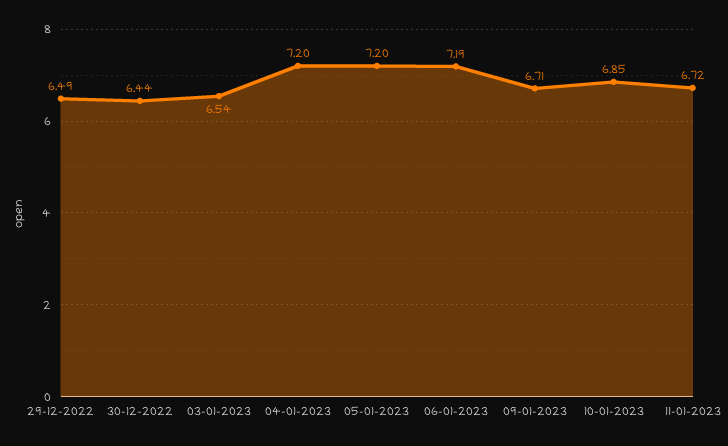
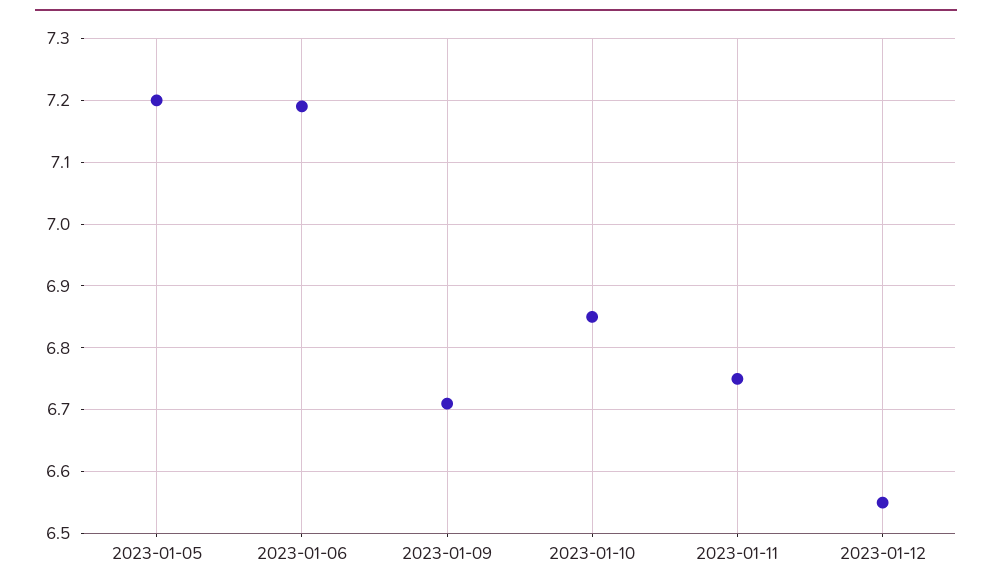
29-12-2022: 6.49 -> none
30-12-2022: 6.44 -> none
03-01-2023: 6.54 -> none
04-01-2023: 7.2 -> none
11-01-2023: 6.72 -> 6.75
2023-01-12: none -> 6.55

